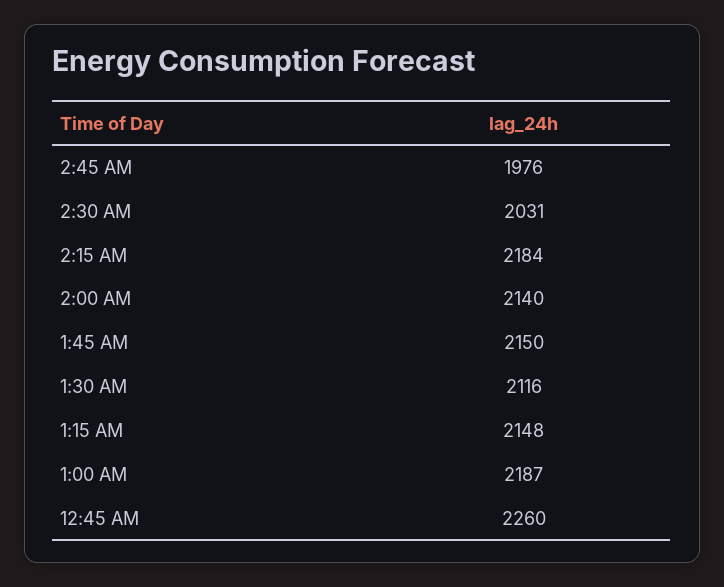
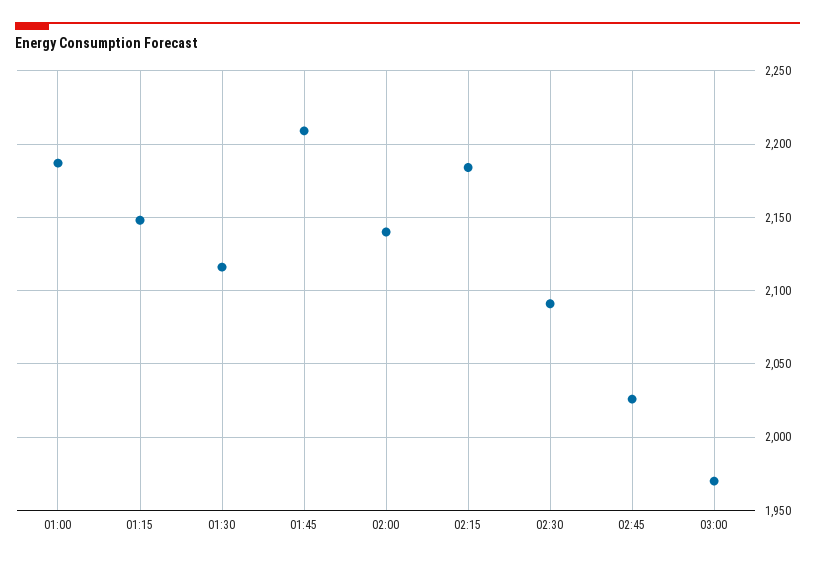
2:45 AM: 1976 -> 2025
2:30 AM: 2031 -> 2090
1:45 AM: 2150 -> 2210
12:45 AM: 2260 -> none
03:00: none -> 1970

